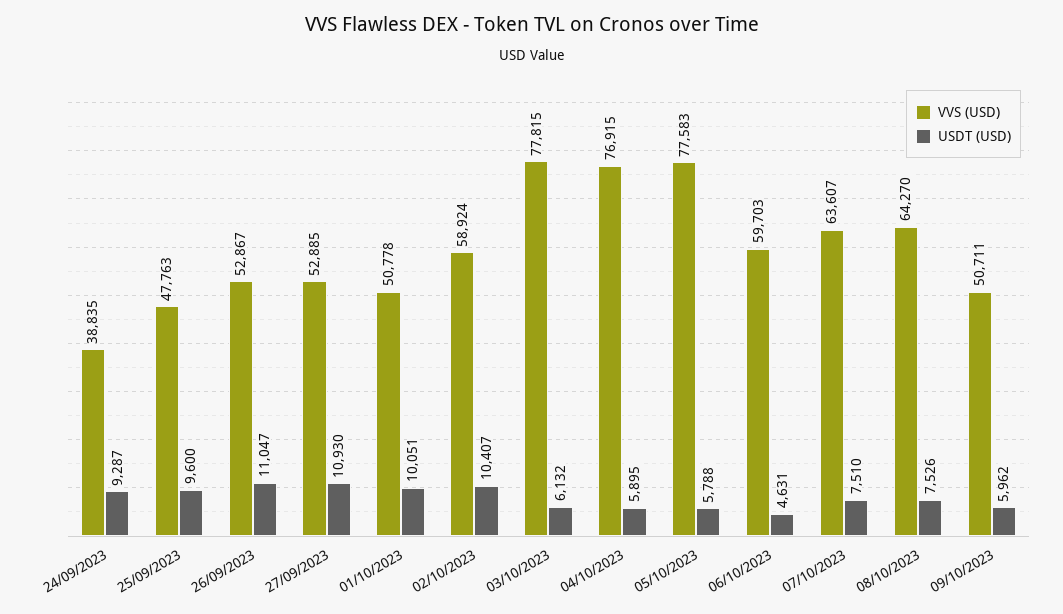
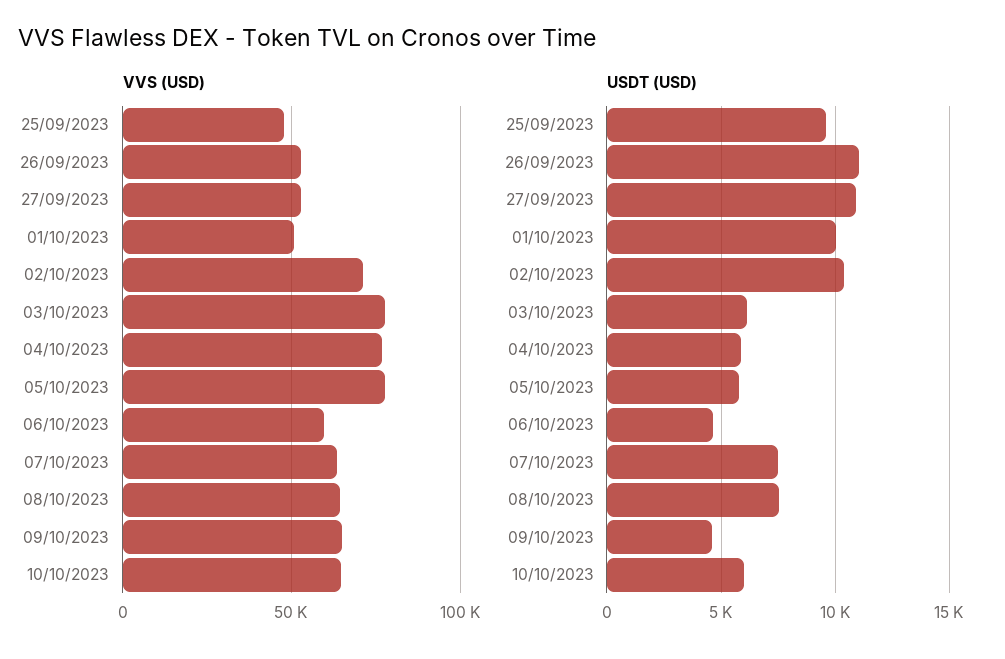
VVS (USD), 24/09/2023: 38835 -> none
USDT (USD), 24/09/2023: 9287 -> none
VVS (USD), 02/10/2023: 58924 -> 70000
VVS (USD), 09/10/2023: 50711 -> 65000
USDT (USD), 09/10/2023: 5962 -> 4500
VVS (USD), 10/10/2023: none -> 65000
USDT (USD), 10/10/2023: none -> 6000

